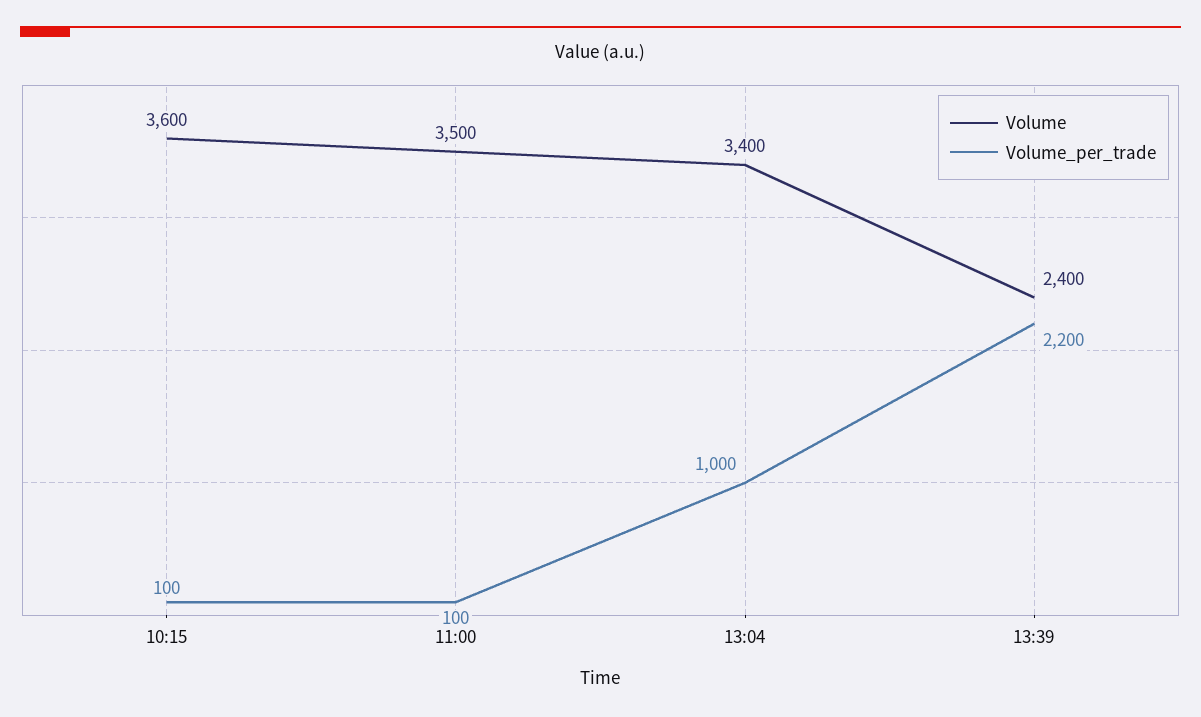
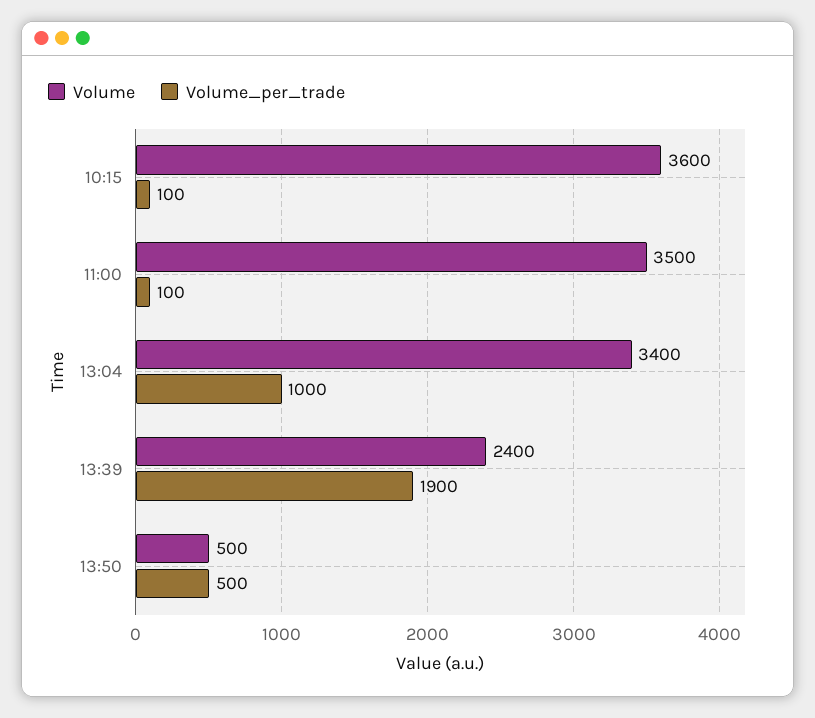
Volume_per_trade, 13:39: 2200 -> 1900
Volume, 13:50: none -> 500
Volume_per_trade, 13:50: none -> 500

